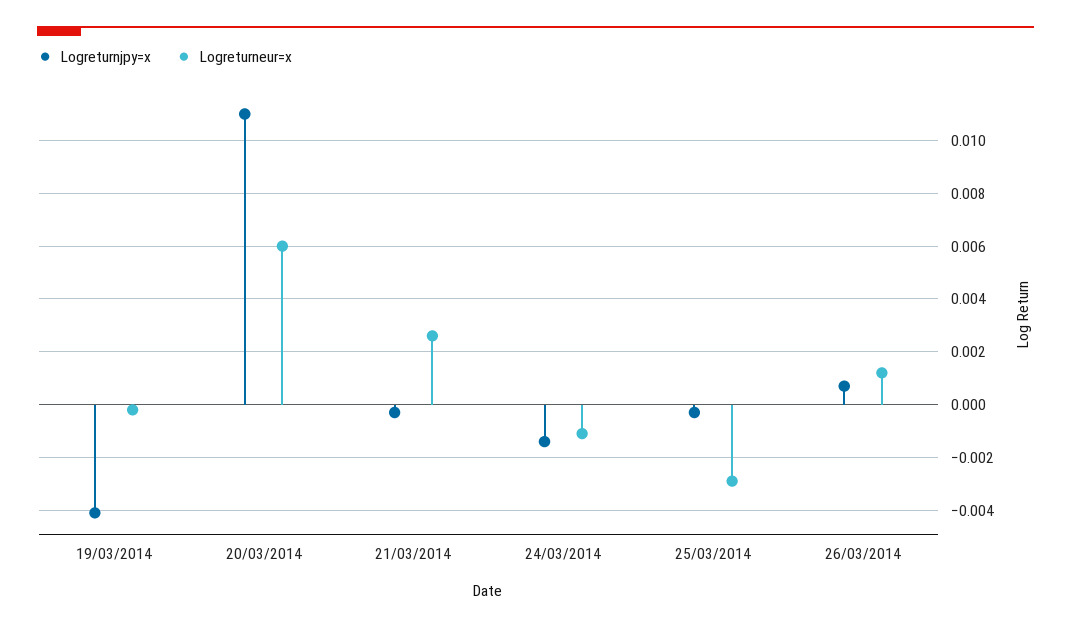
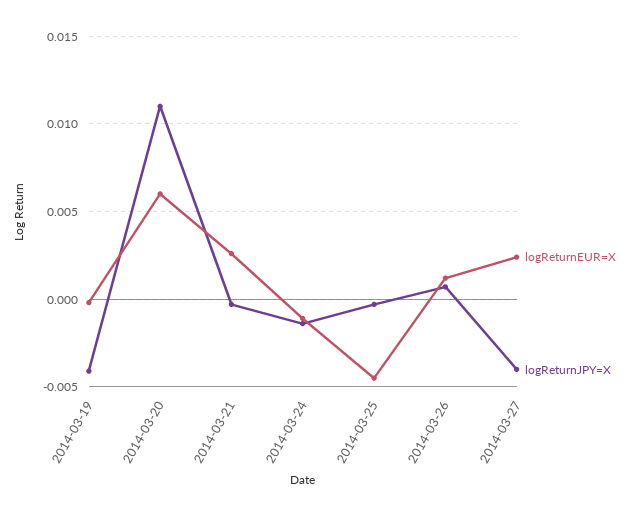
Logreturneur=x, 25/03/2014: -0.003 -> -0.0045
Logreturneur=x, 2014-03-27: none -> 0.0025
Logreturnjpy=x, 2014-03-27: none -> -0.004

